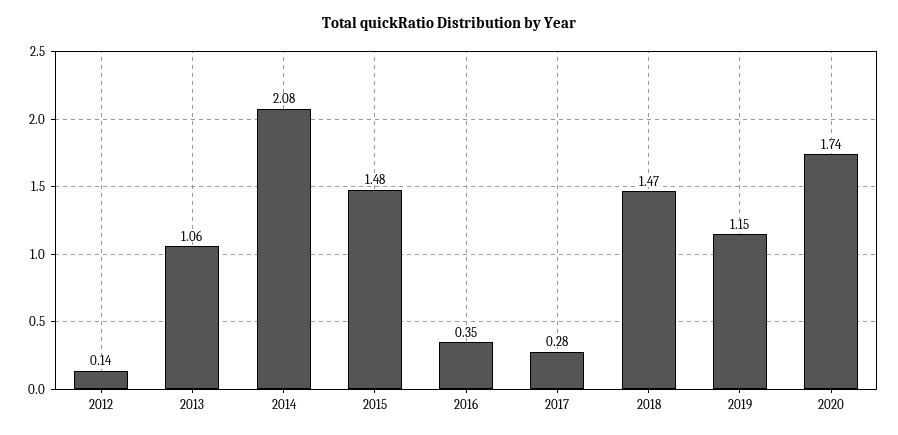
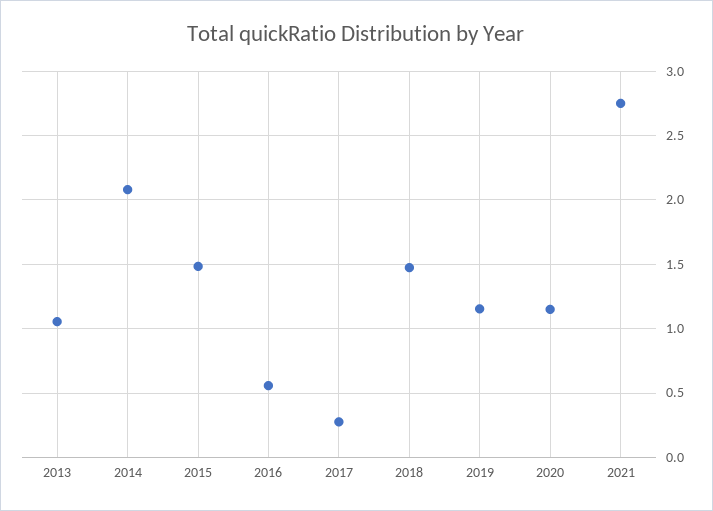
2012: 0.14 -> none
2016: 0.35 -> 0.55
2020: 1.74 -> 1.15
2021: none -> 2.75

